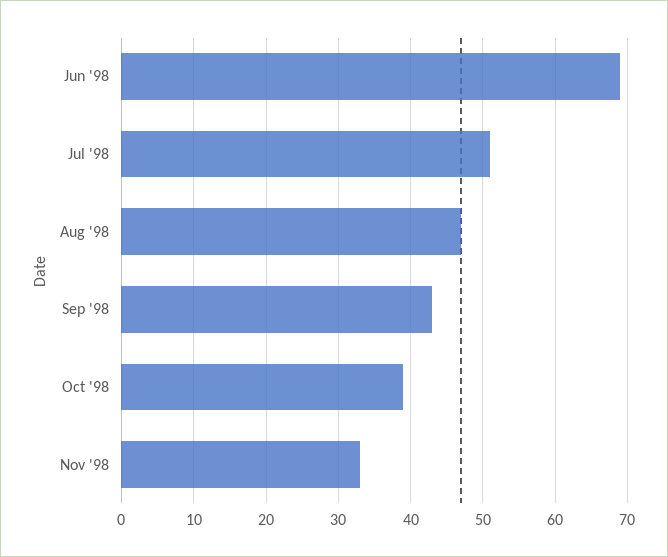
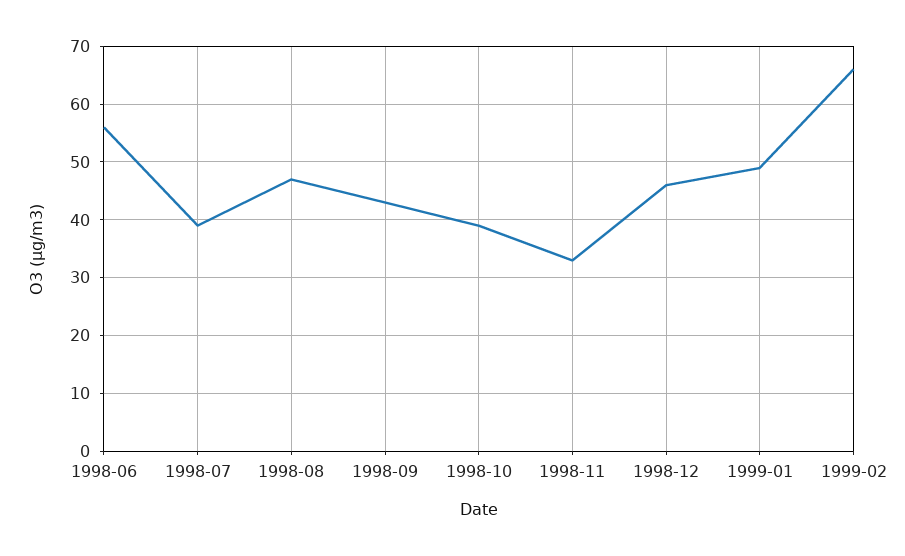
Jun '98: 69 -> 55
Jul '98: 51 -> 40
1998-12: none -> 45
1999-01: none -> 50
1999-02: none -> 65

